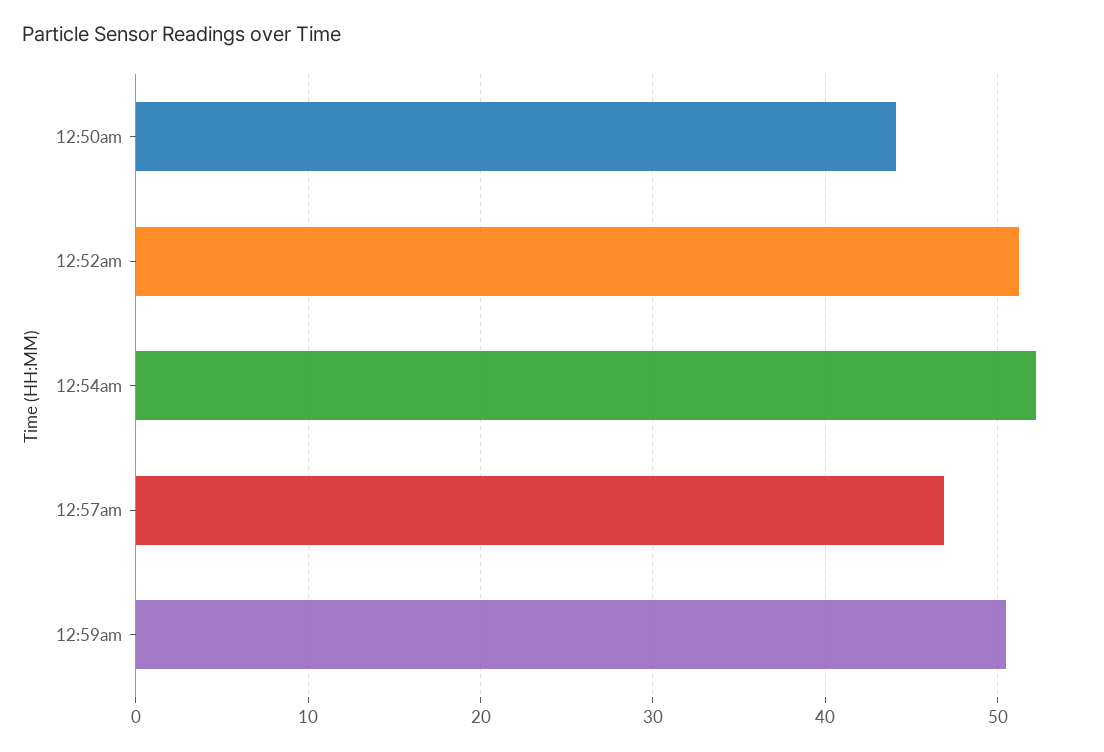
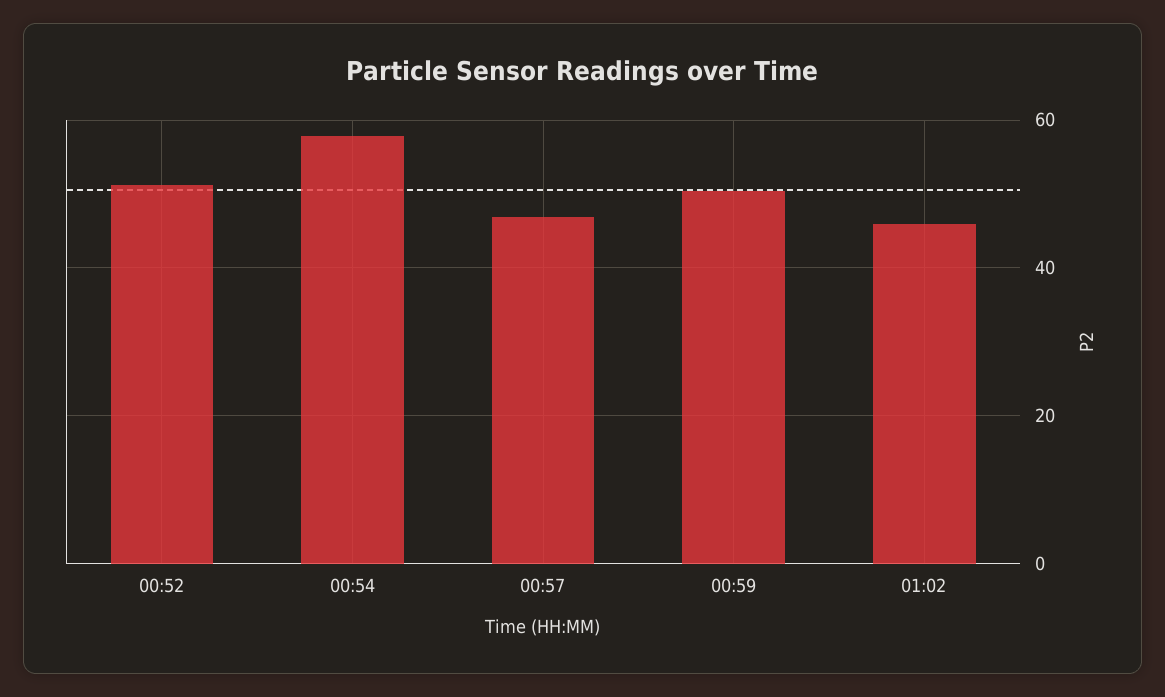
12:50am: 44 -> none
12:54am: 52 -> 58
01:02: none -> 46

